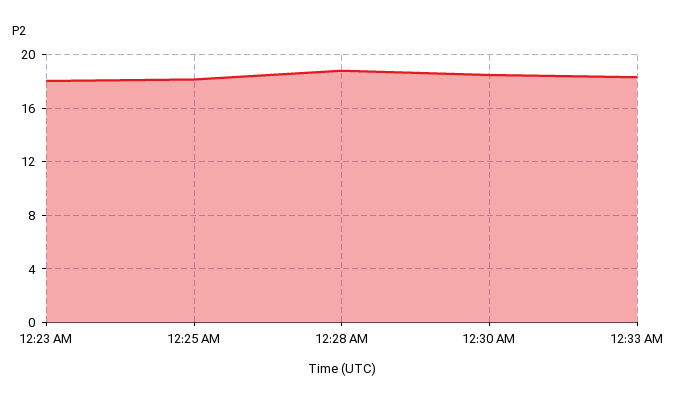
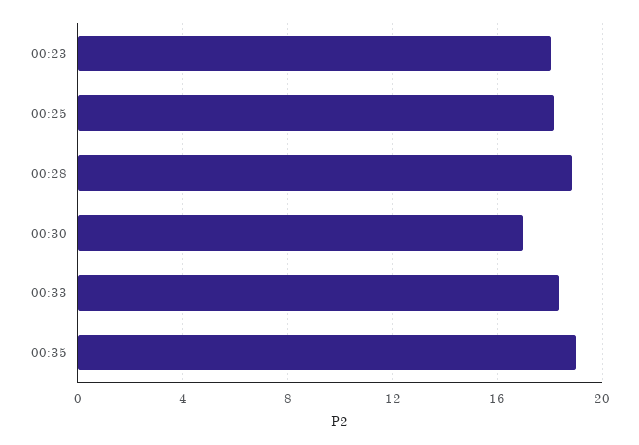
12:30 AM: 18.5 -> 17
00:35: none -> 19

